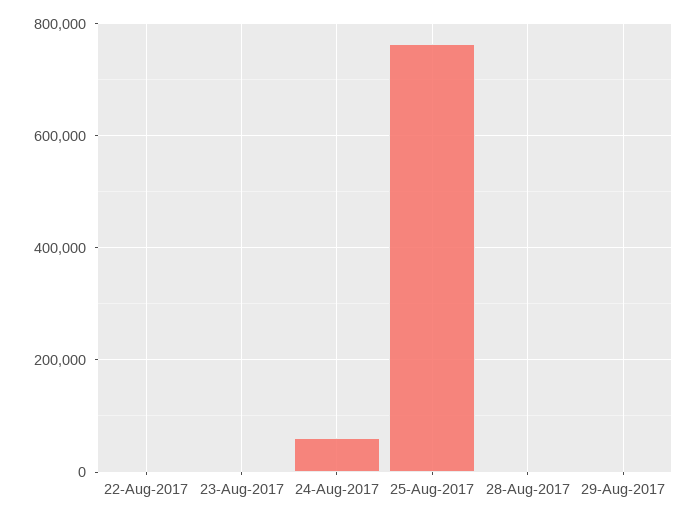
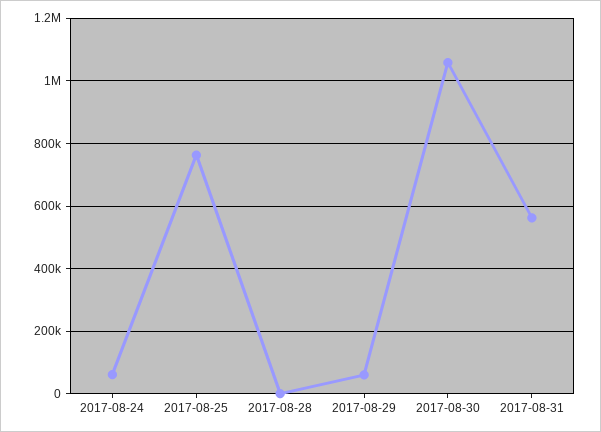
22-Aug-2017: 0 -> none
23-Aug-2017: 0 -> none
29-Aug-2017: 0 -> 60000
2017-08-30: none -> 1060000
2017-08-31: none -> 560000

